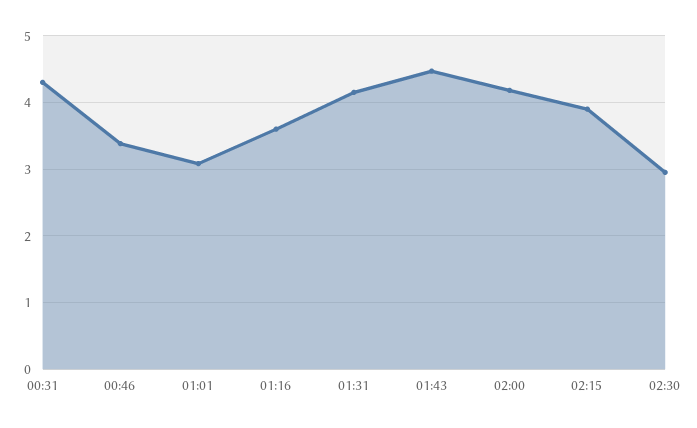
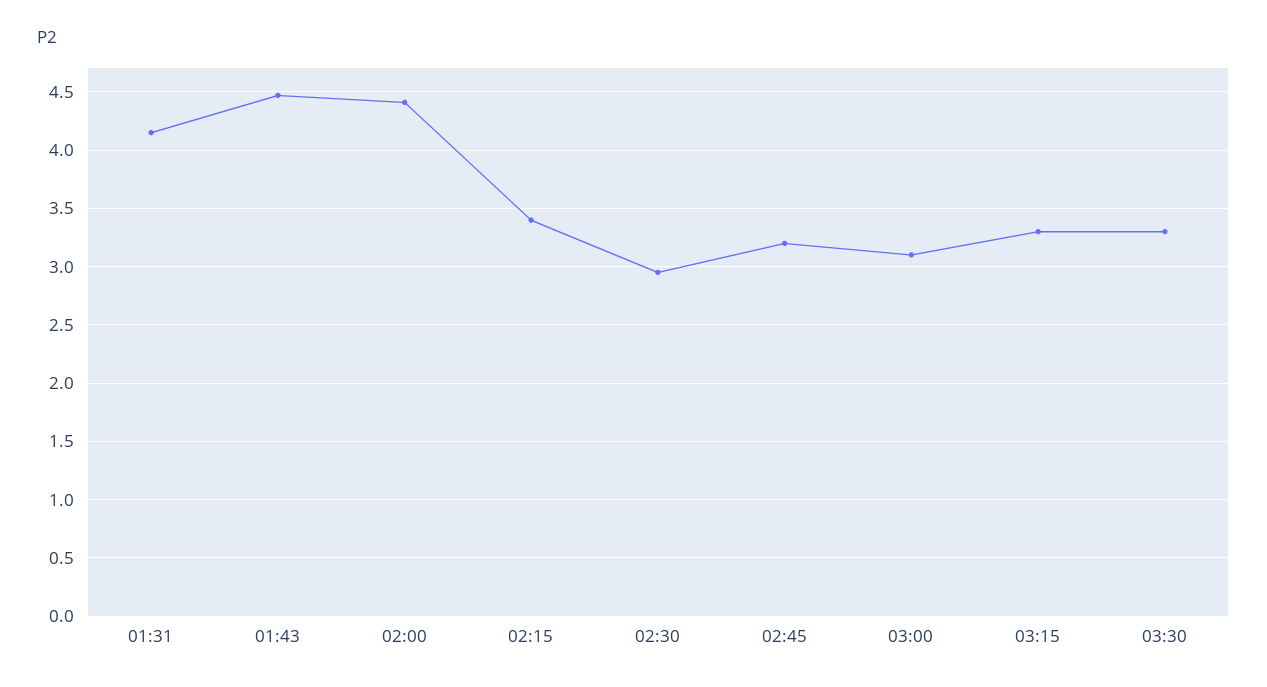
00:31: 4.3 -> none
00:46: 3.4 -> none
01:01: 3.1 -> none
01:16: 3.6 -> none
02:00: 4.2 -> 4.4
02:15: 3.9 -> 3.4
02:45: none -> 3.2
03:00: none -> 3.1
03:15: none -> 3.3
03:30: none -> 3.3

